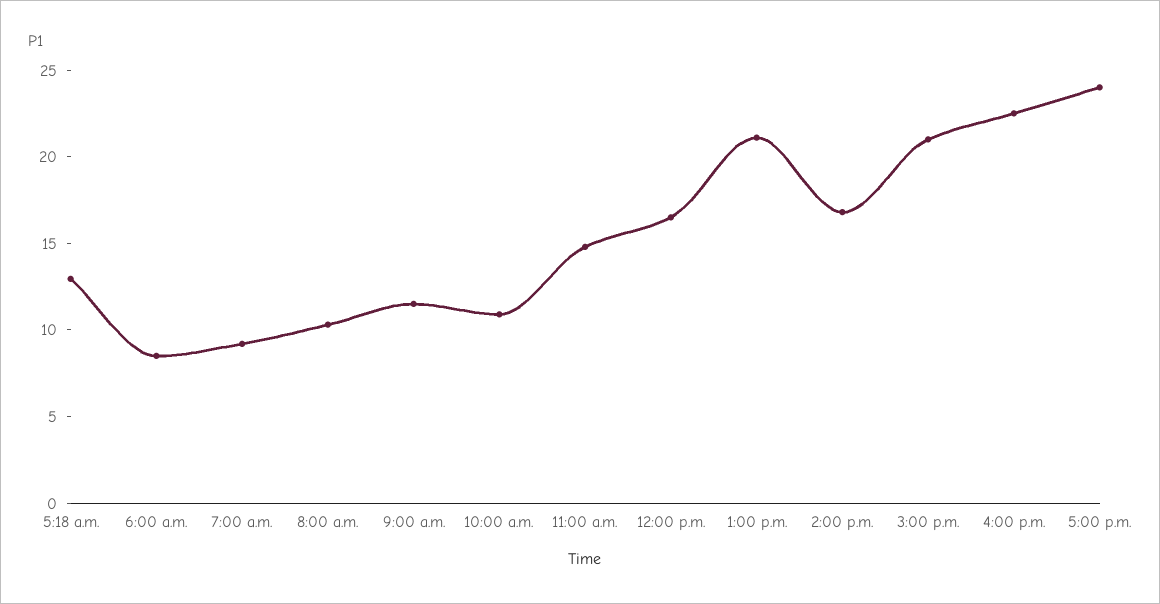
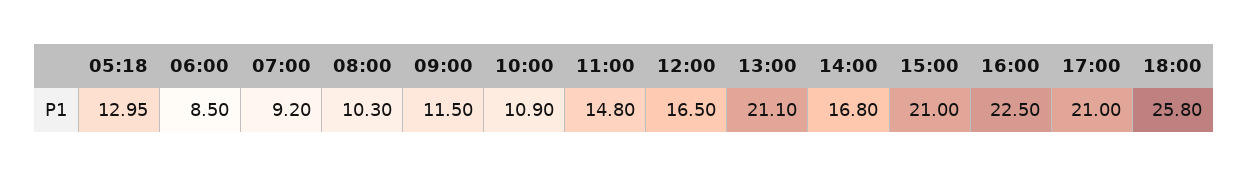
5:00 p.m.: 24 -> 21
18:00: none -> 25.8

